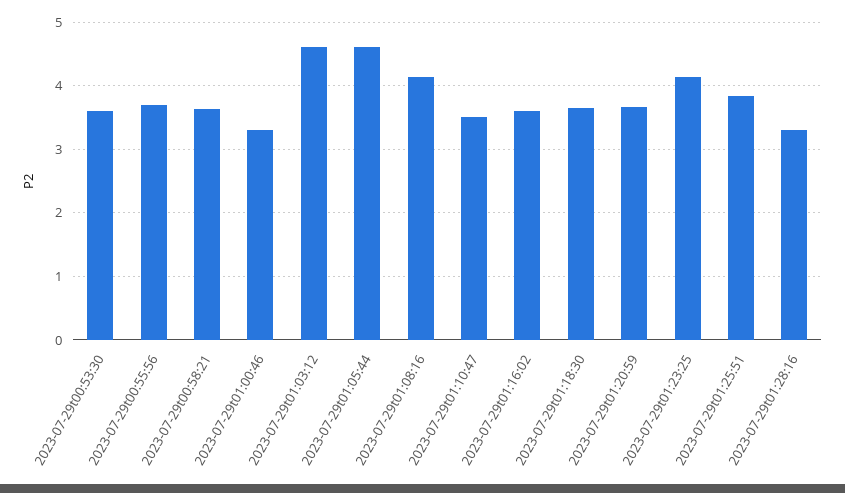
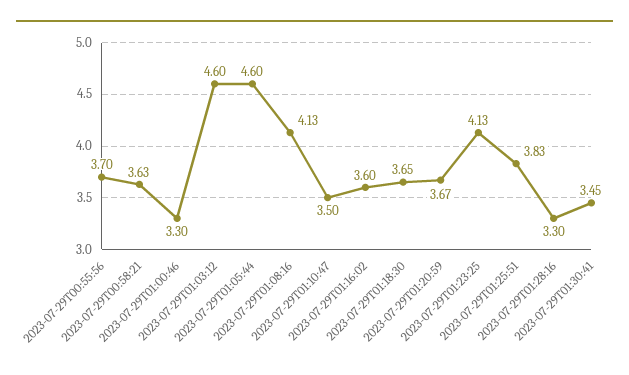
2023-07-29t00:53:30: 3.6 -> none
2023-07-29T01:30:41: none -> 3.45

